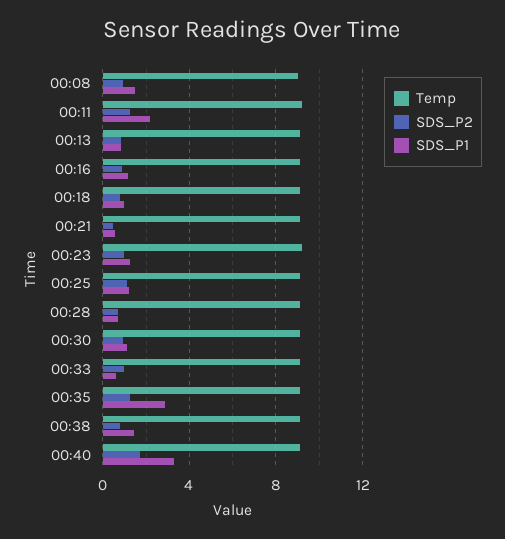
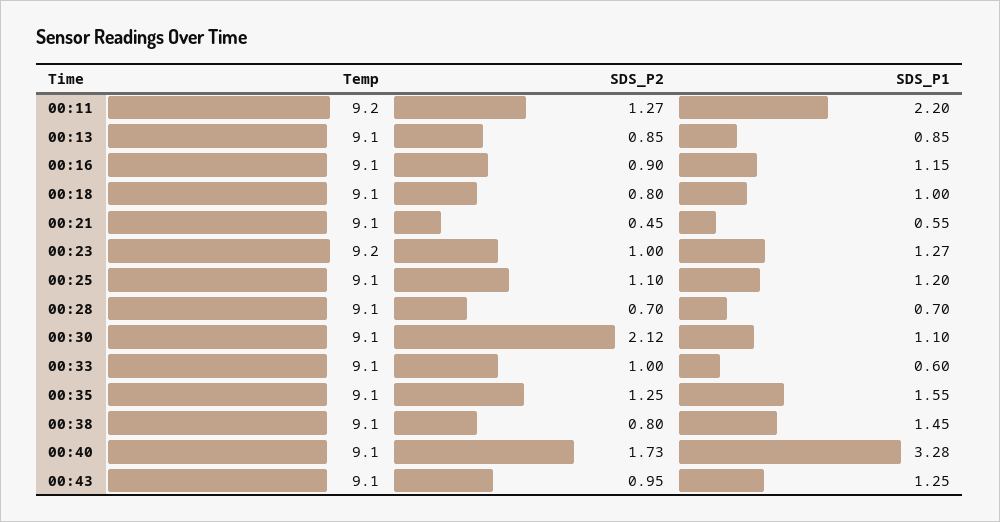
Temp, 00:08: 9 -> none
SDS_P2, 00:08: 1 -> none
SDS_P1, 00:08: 1.5 -> none
SDS_P2, 00:30: 1 -> 2.12
SDS_P1, 00:35: 3 -> 1.55
Temp, 00:43: none -> 9.1
SDS_P2, 00:43: none -> 0.95
SDS_P1, 00:43: none -> 1.25

